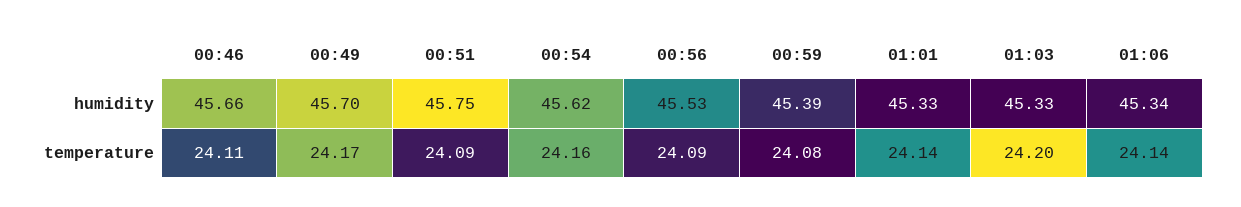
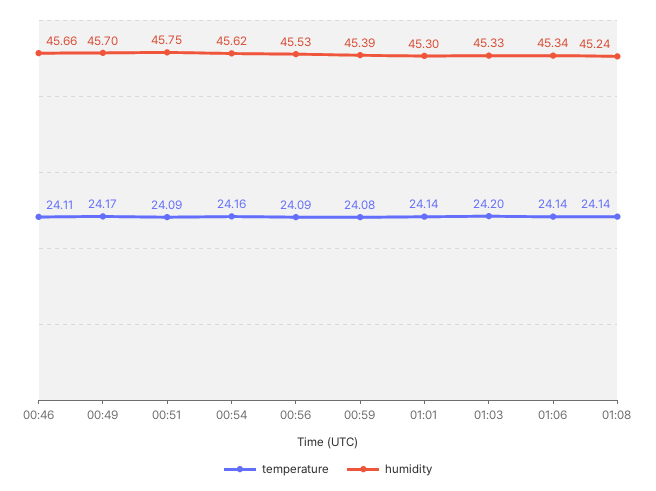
humidity, 01:01: 45.33 -> 45.3
temperature, 01:08: none -> 24.14
humidity, 01:08: none -> 45.24

